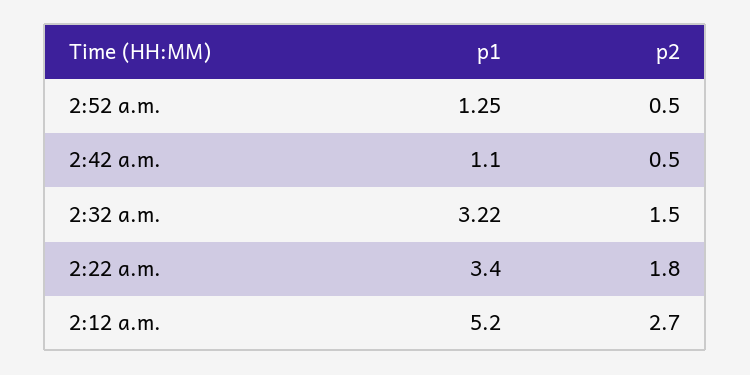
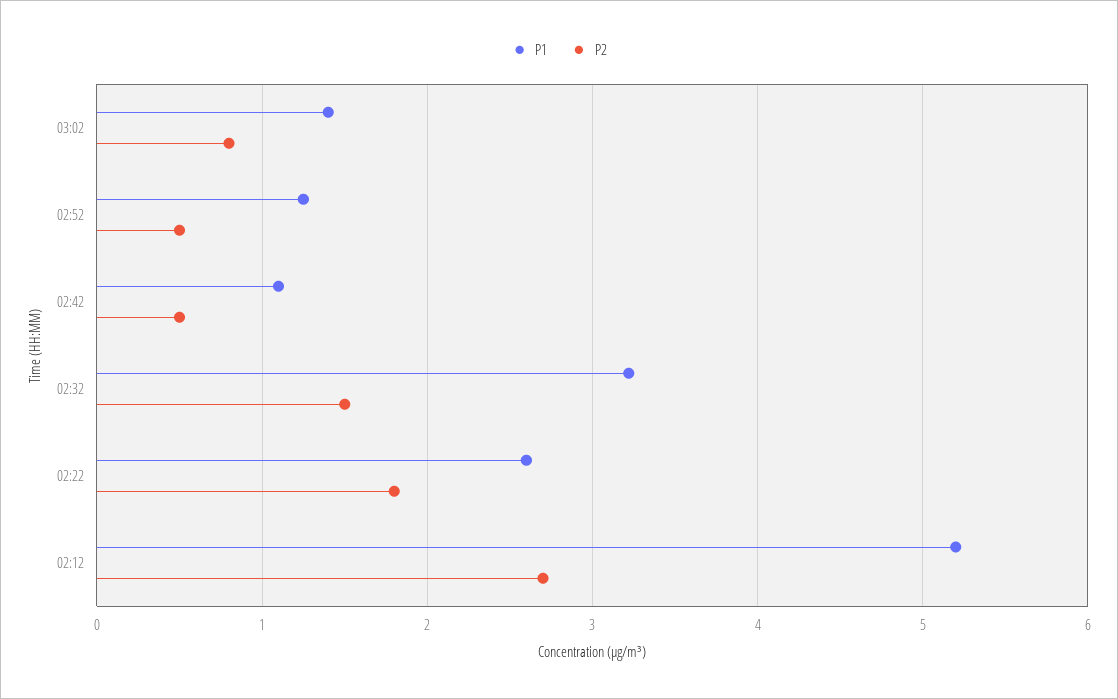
p1, 2:22 a.m.: 3.4 -> 2.6
p1, 03:02: none -> 1.4
p2, 03:02: none -> 0.8

